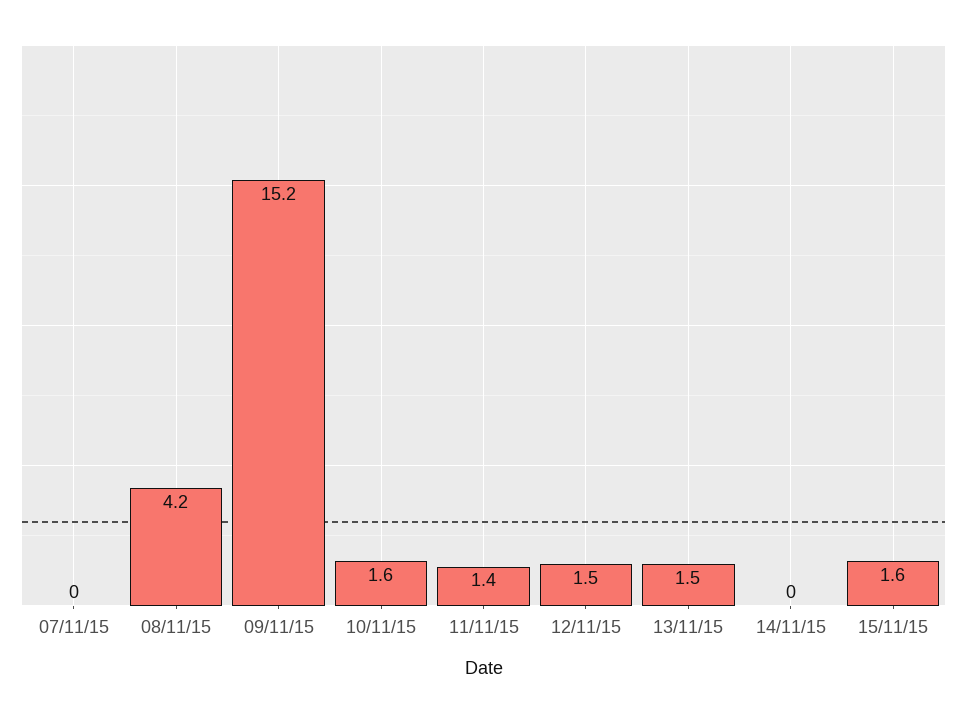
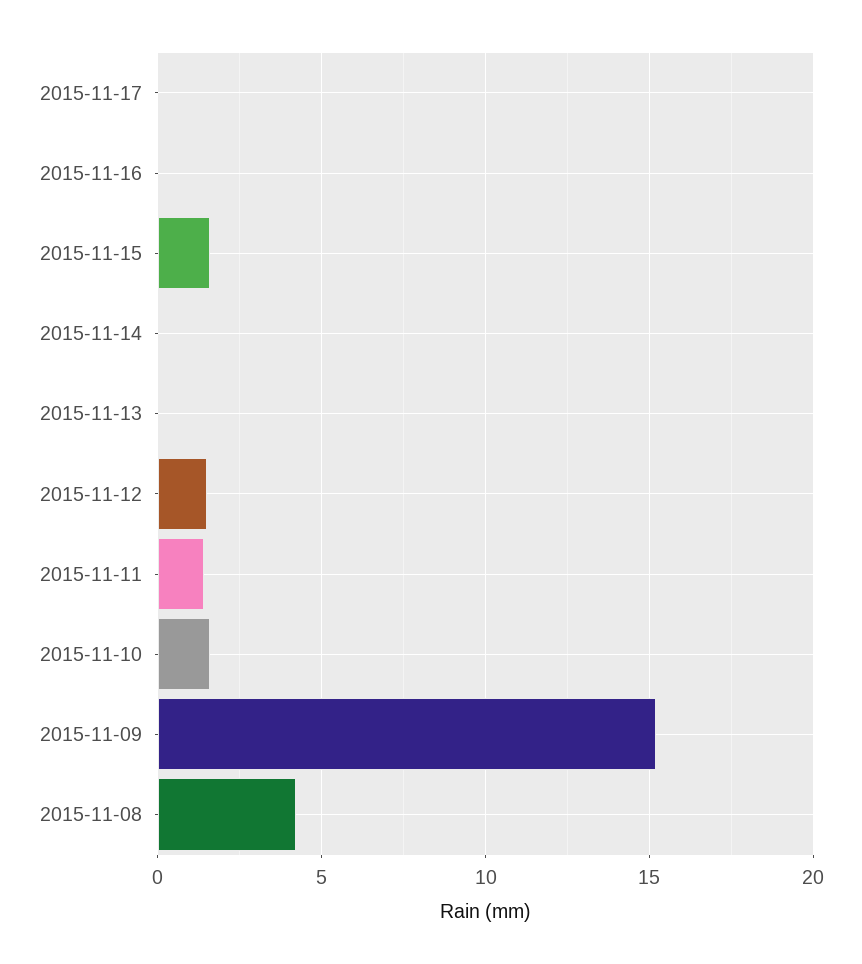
07/11/15: 0 -> none
13/11/15: 1.5 -> 0
2015-11-17: none -> 0
2015-11-16: none -> 0

